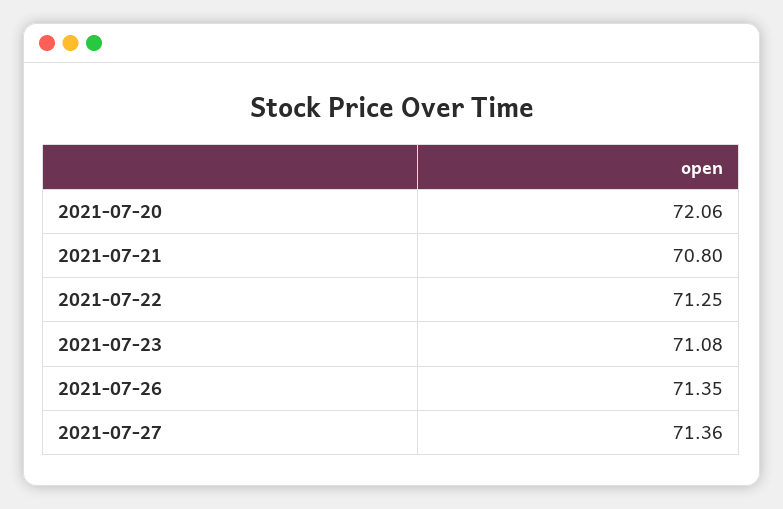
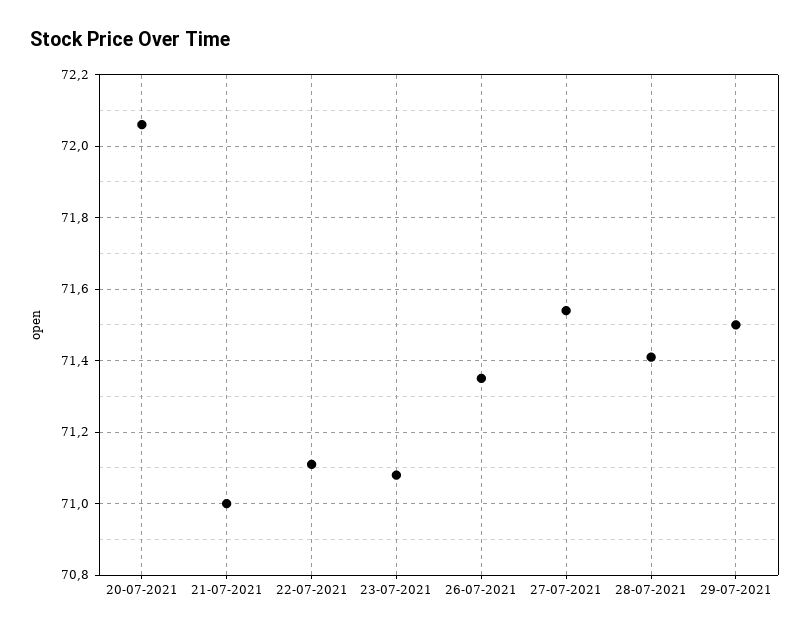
2021-07-21: 70.8 -> 71
2021-07-22: 71.25 -> 71.1
2021-07-27: 71.36 -> 71.55
28-07-2021: none -> 71.4
29-07-2021: none -> 71.5

